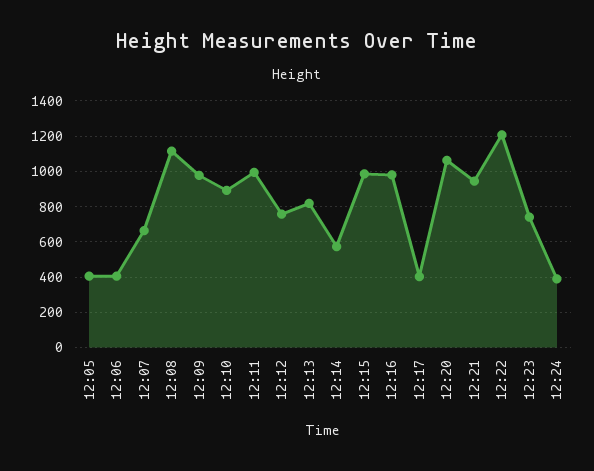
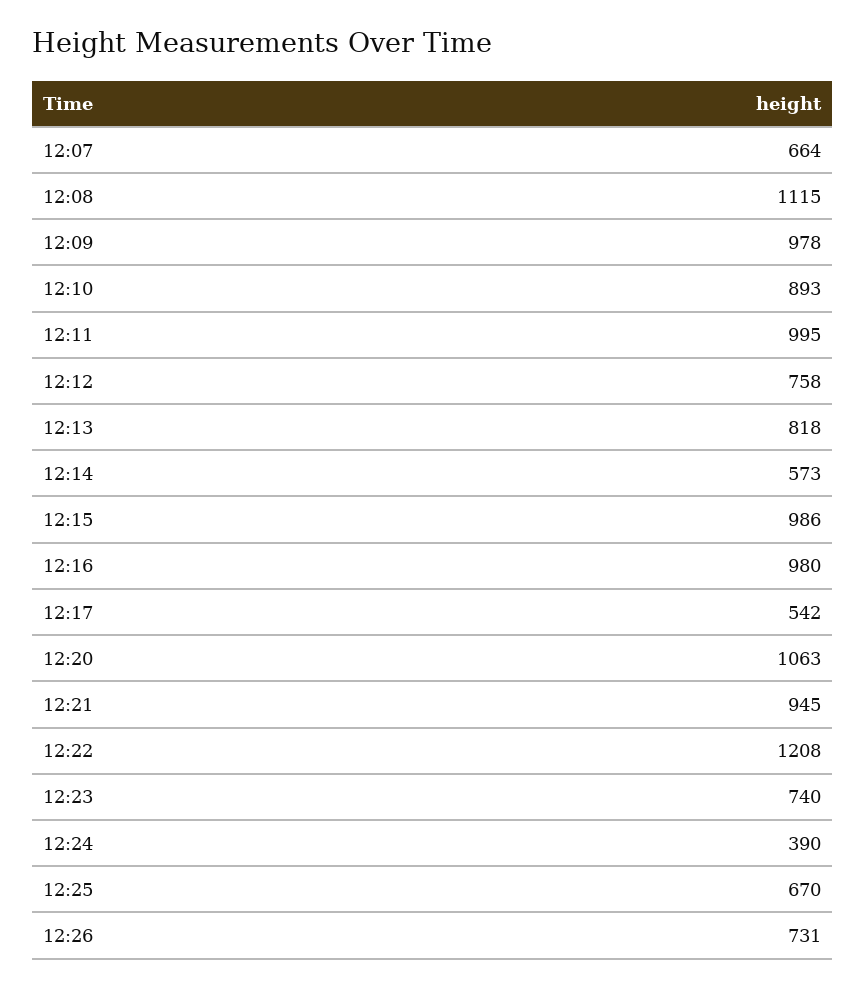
12:05: 400 -> none
12:06: 400 -> none
12:17: 400 -> 542
12:25: none -> 670
12:26: none -> 731

